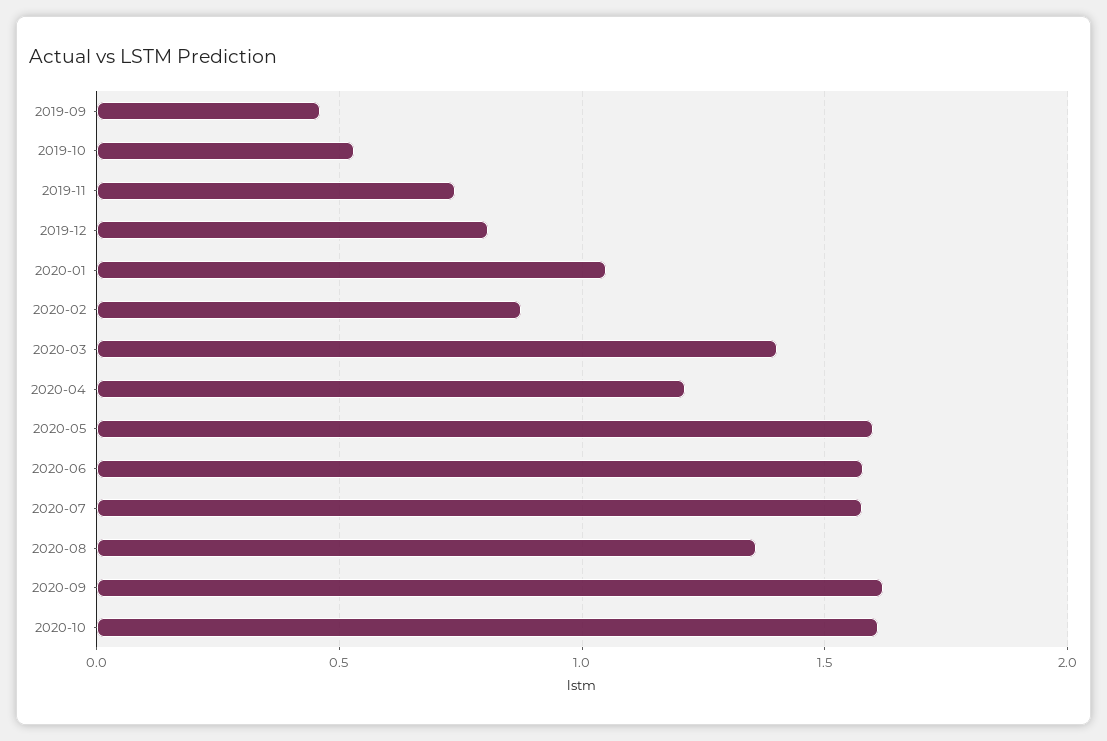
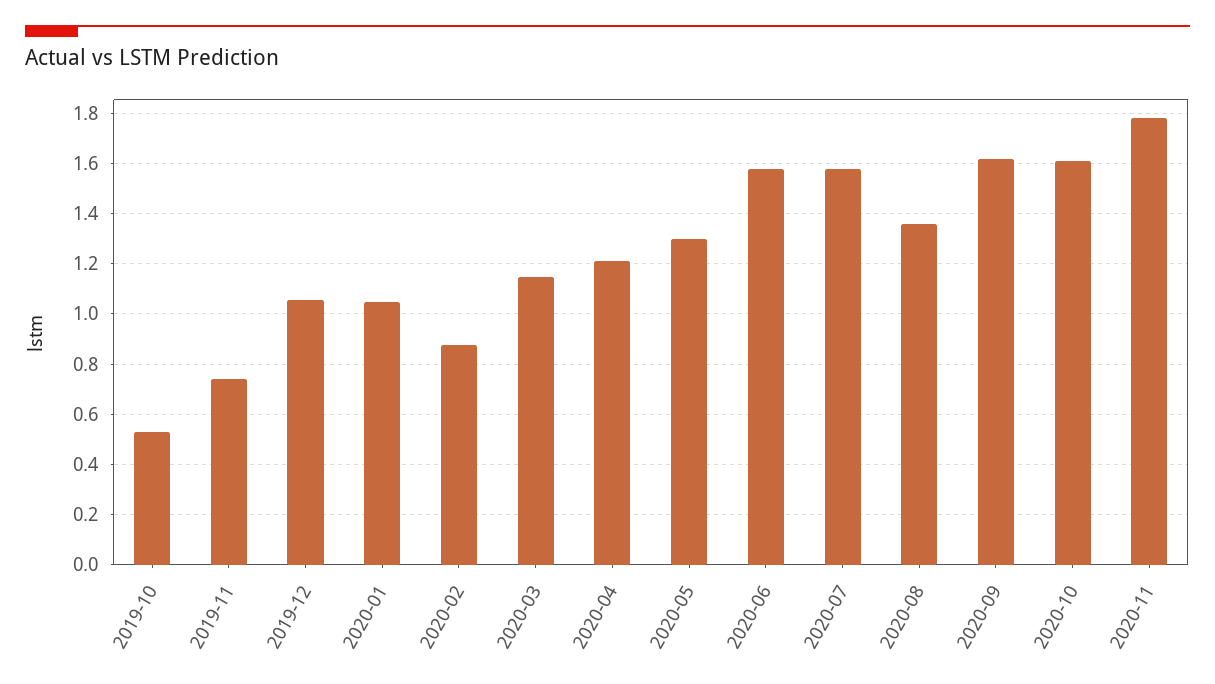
2019-09: 0.45 -> none
2019-12: 0.8 -> 1.05
2020-03: 1.4 -> 1.15
2020-05: 1.6 -> 1.3
2020-11: none -> 1.775

